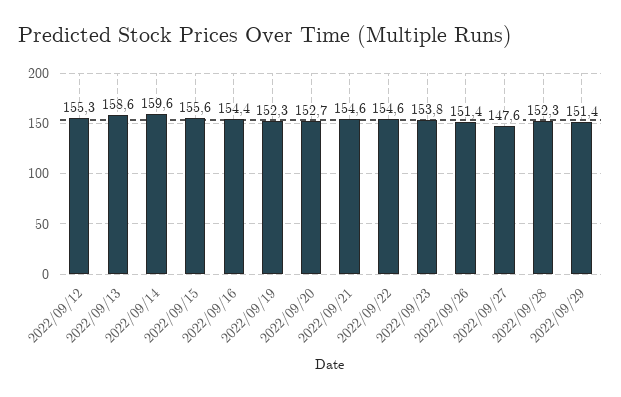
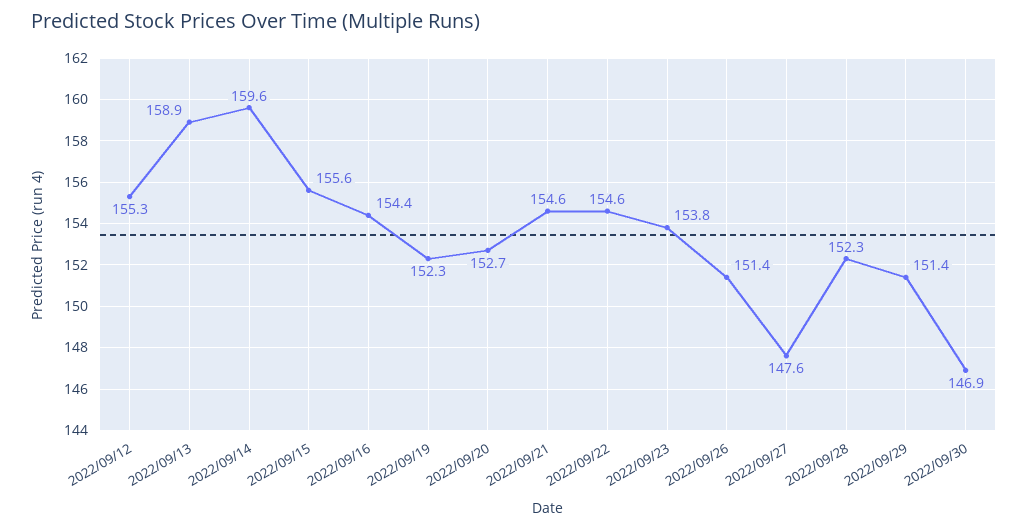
2022/09/13: 158.6 -> 158.9
2022/09/30: none -> 146.9

